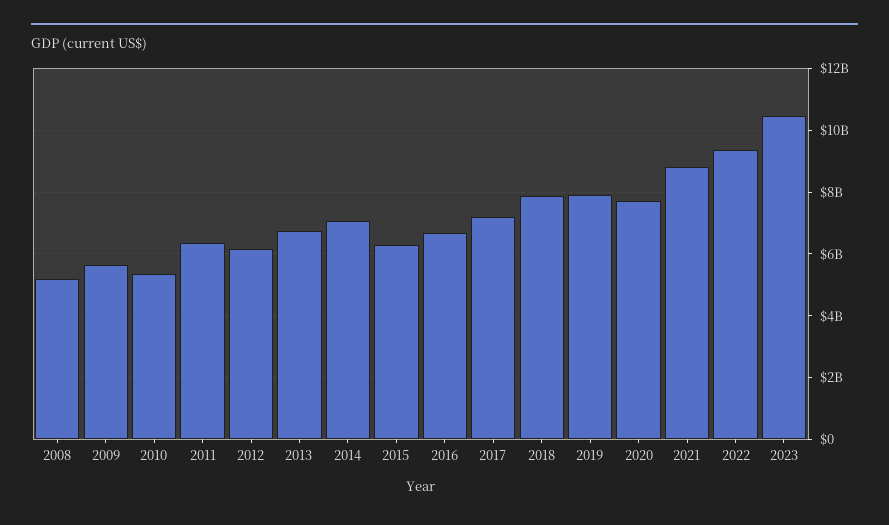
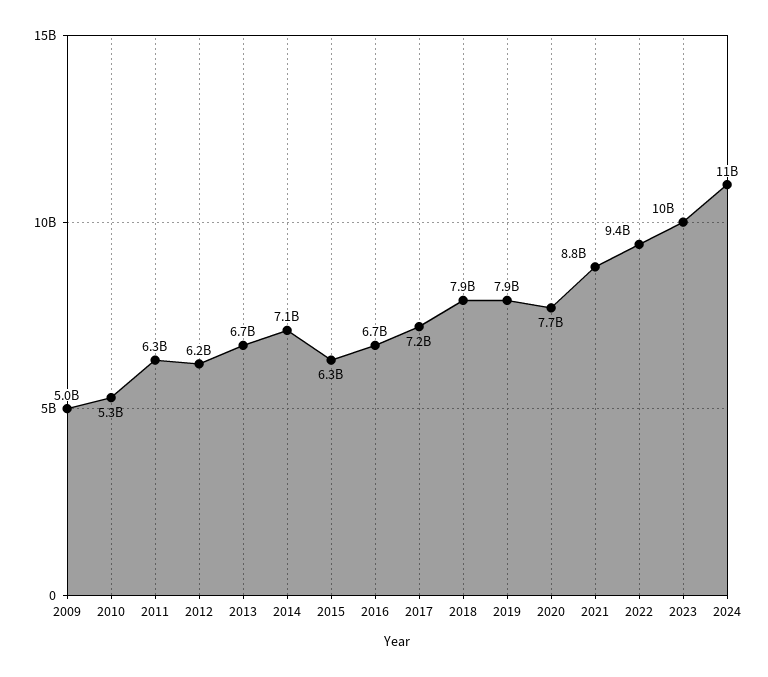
2008: 5200000000 -> none
2009: 5600000000 -> 5000000000
2024: none -> 11000000000

